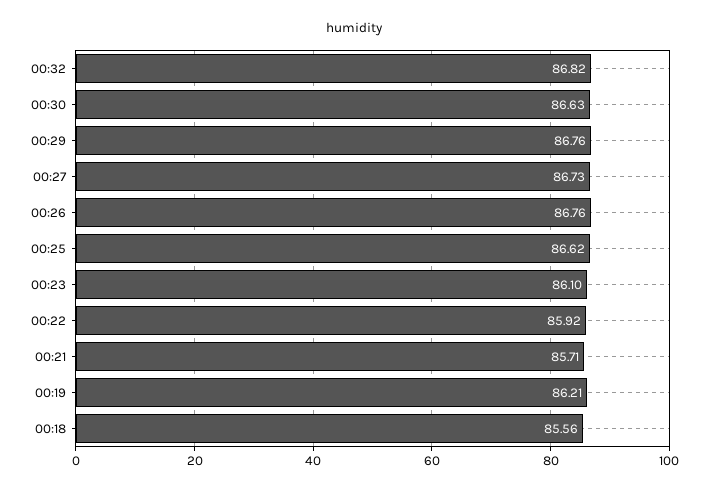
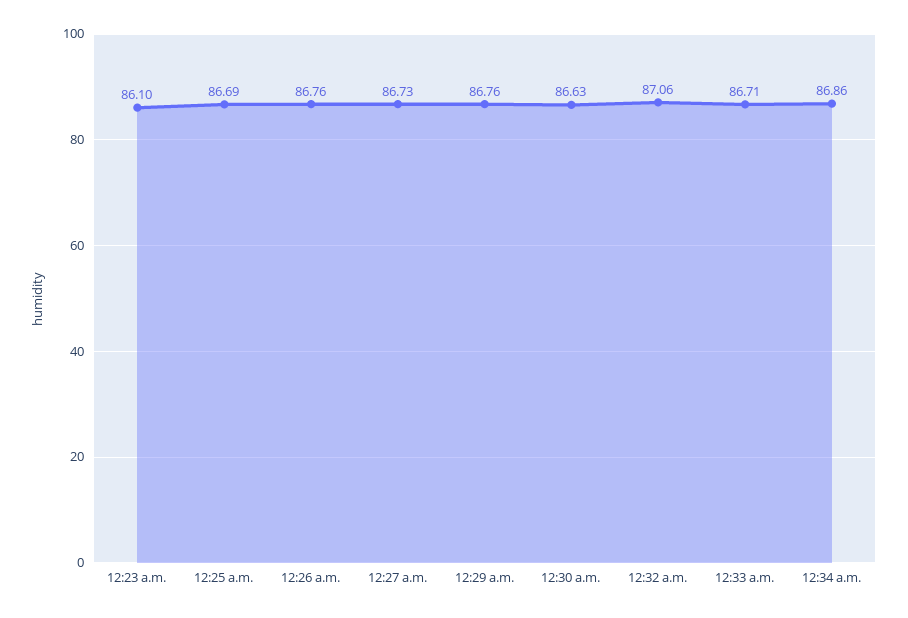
00:32: 86.82 -> 87.06
00:25: 86.62 -> 86.69
00:22: 85.92 -> none
00:21: 85.71 -> none
00:19: 86.21 -> none
00:18: 85.56 -> none
12:33 a.m.: none -> 86.71
12:34 a.m.: none -> 86.86

